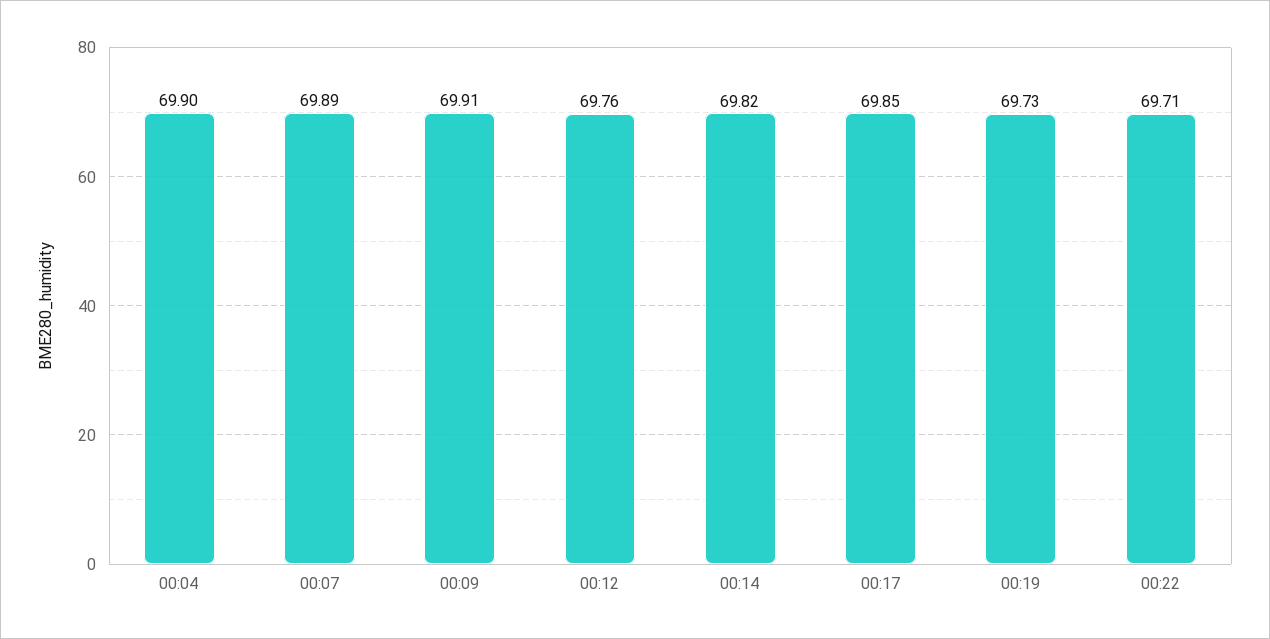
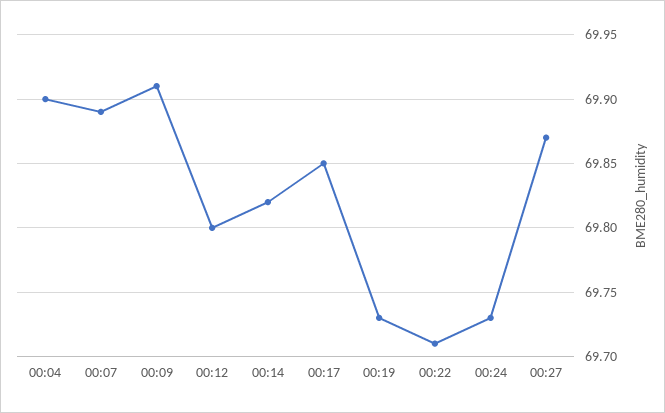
00:12: 69.76 -> 69.8
00:24: none -> 69.73
00:27: none -> 69.87

